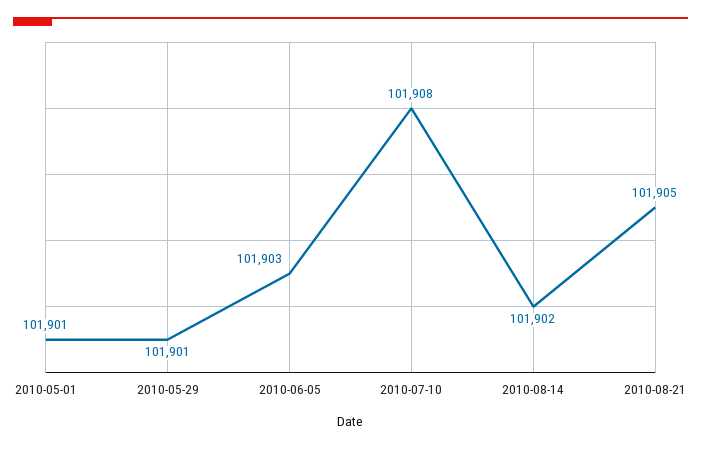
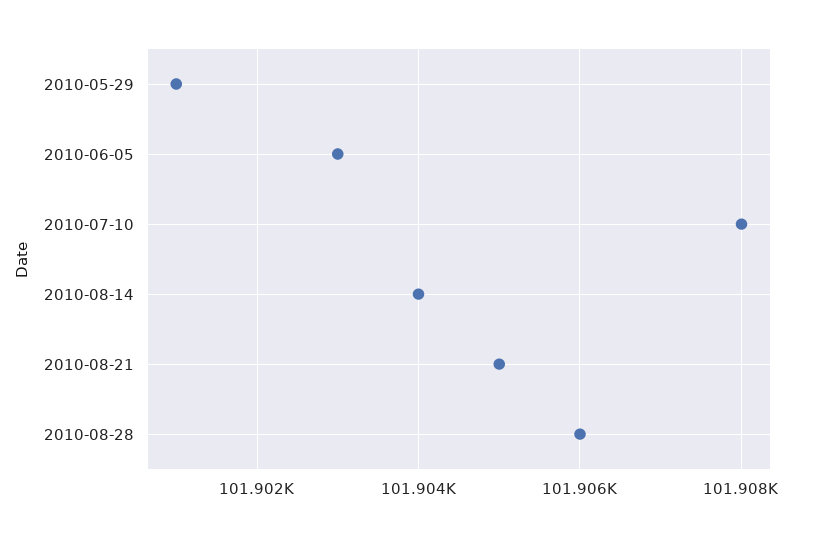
2010-05-01: 101901 -> none
2010-08-14: 101902 -> 101904
2010-08-28: none -> 101906

